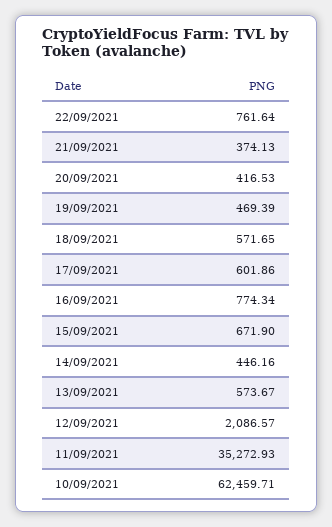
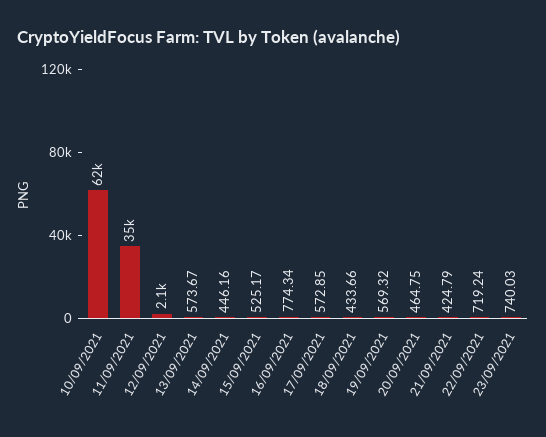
22/09/2021: 761.64 -> 719.24
21/09/2021: 374.13 -> 424.79
20/09/2021: 416.53 -> 464.75
19/09/2021: 469.39 -> 569.32
18/09/2021: 571.65 -> 433.66
17/09/2021: 601.86 -> 572.85
15/09/2021: 671.9 -> 525.17
23/09/2021: none -> 740.03

